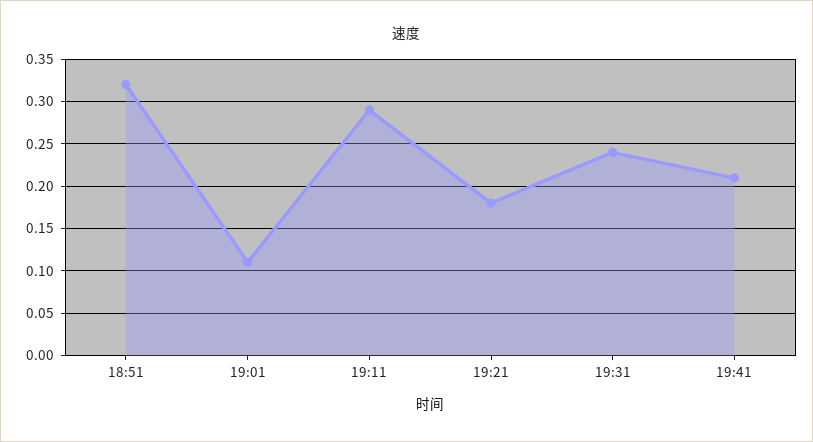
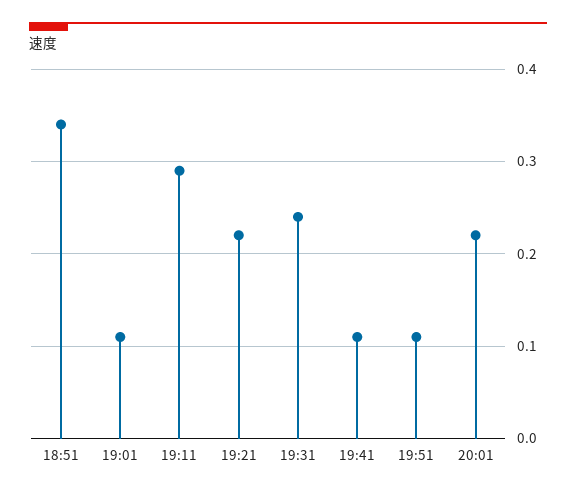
18:51: 0.32 -> 0.34
19:21: 0.18 -> 0.22
19:41: 0.21 -> 0.11
19:51: none -> 0.11
20:01: none -> 0.22

